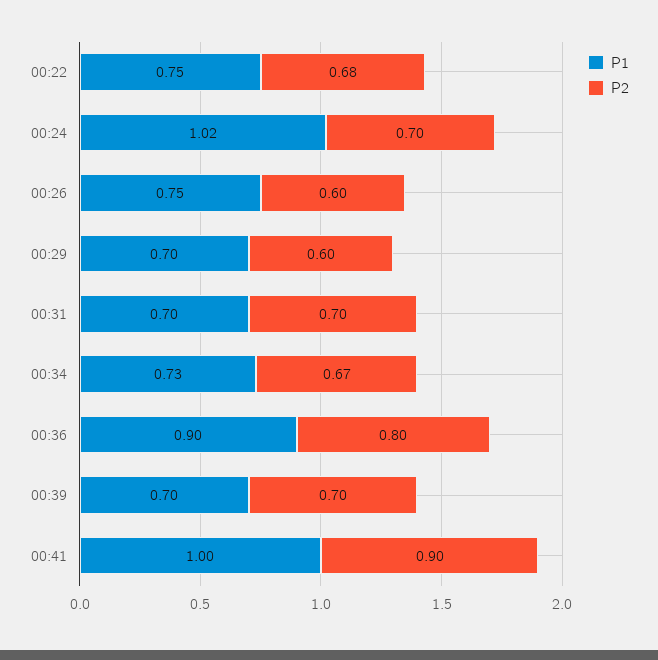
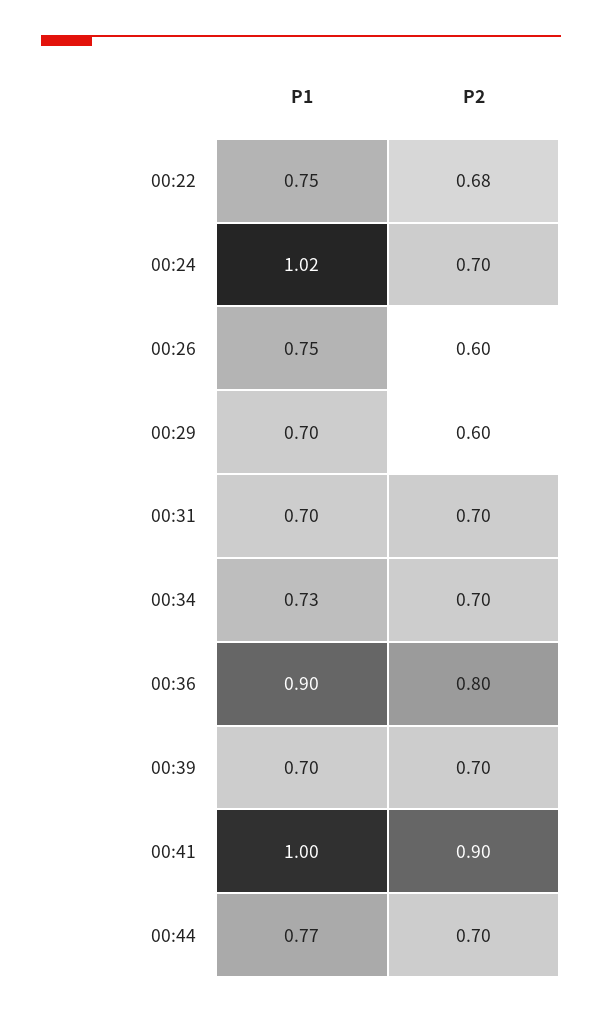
P2, 00:34: 0.67 -> 0.7
P1, 00:44: none -> 0.77
P2, 00:44: none -> 0.7

